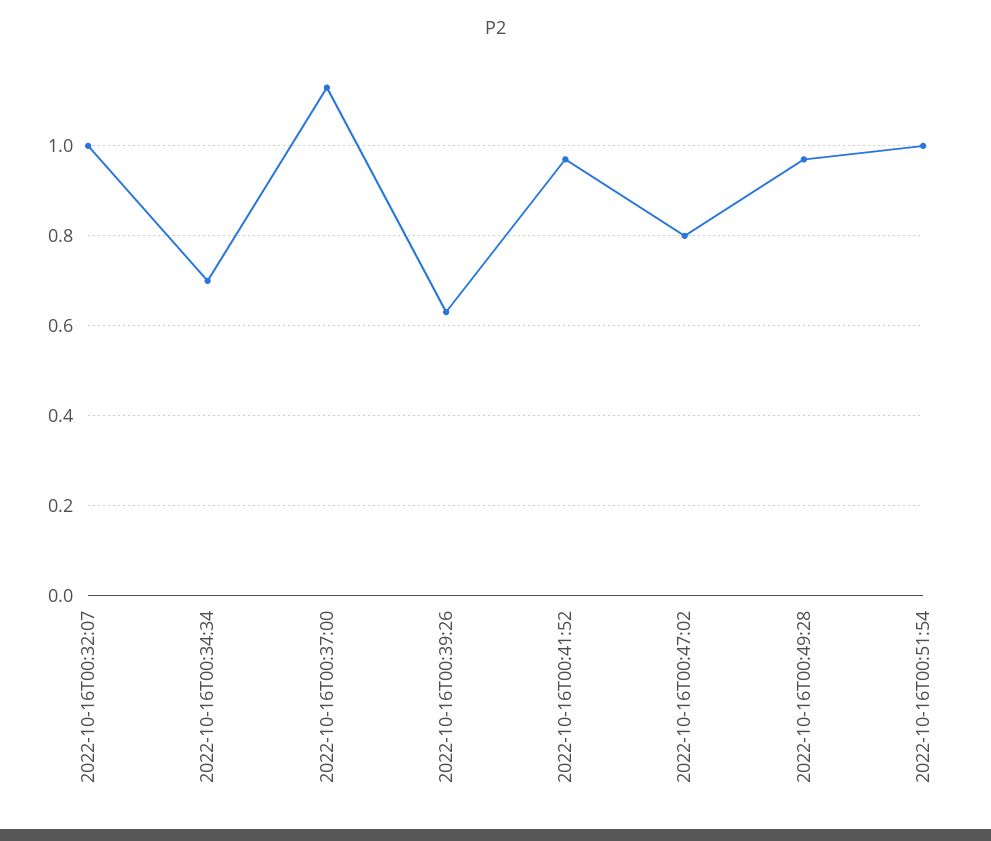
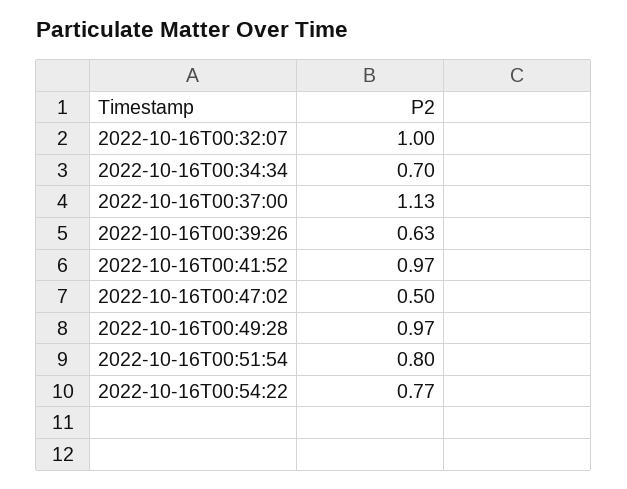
2022-10-16T00:47:02: 0.8 -> 0.5
2022-10-16T00:51:54: 1 -> 0.8
2022-10-16T00:54:22: none -> 0.77

